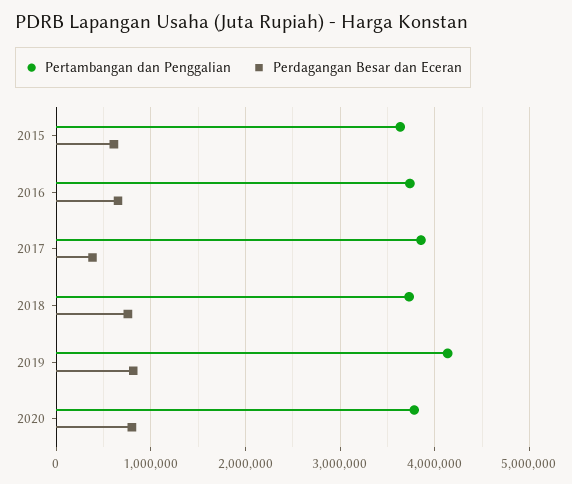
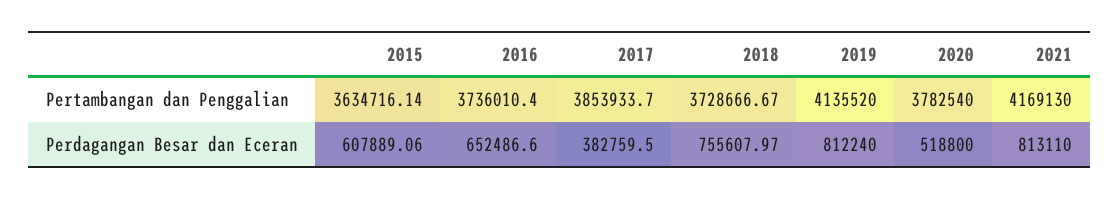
Perdagangan Besar dan Eceran, 2020: 800000 -> 518800
Pertambangan dan Penggalian, 2021: none -> 4169130
Perdagangan Besar dan Eceran, 2021: none -> 813110

